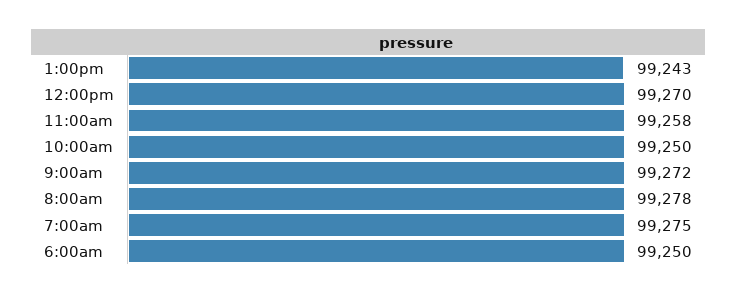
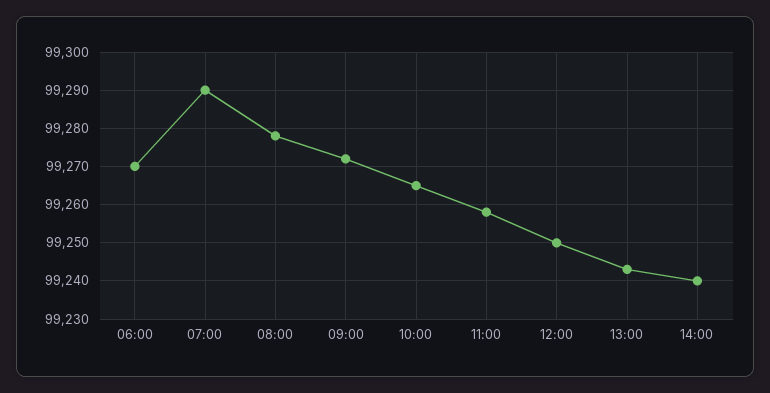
12:00pm: 99270 -> 99250
10:00am: 99250 -> 99265
7:00am: 99275 -> 99290
6:00am: 99250 -> 99270
14:00: none -> 99240

